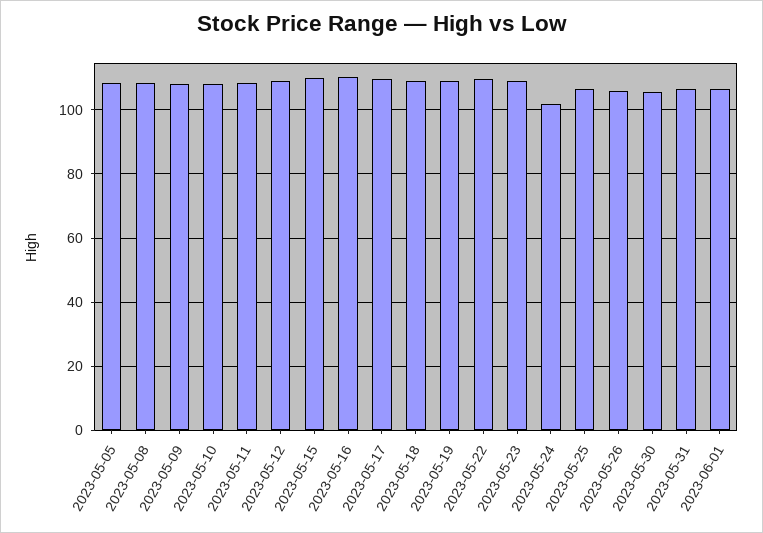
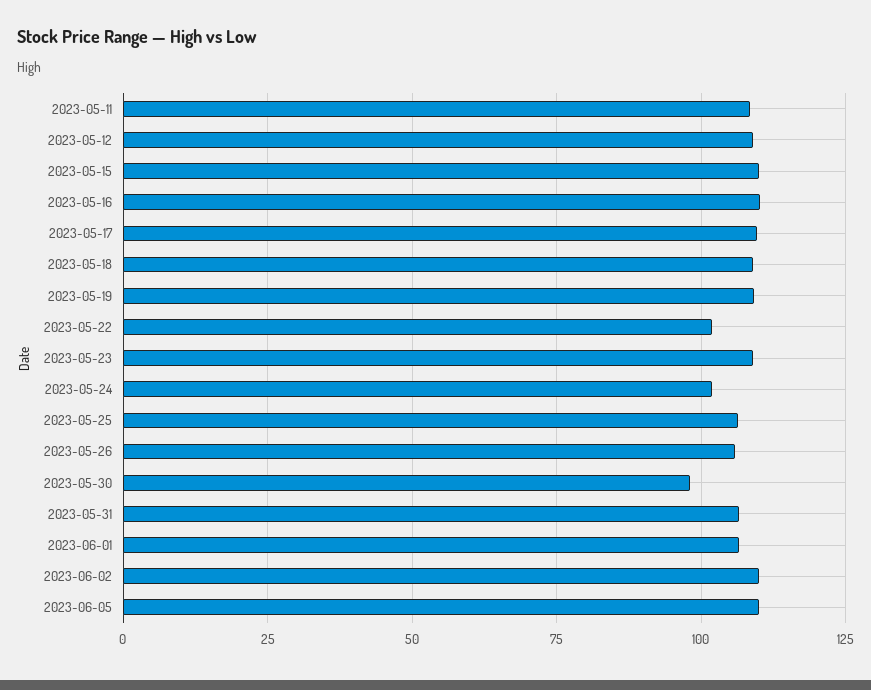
2023-05-05: 108 -> none
2023-05-08: 108 -> none
2023-05-09: 108 -> none
2023-05-10: 108 -> none
2023-05-22: 110 -> 102.5
2023-05-30: 106 -> 97.5
2023-06-02: none -> 110
2023-06-05: none -> 110

